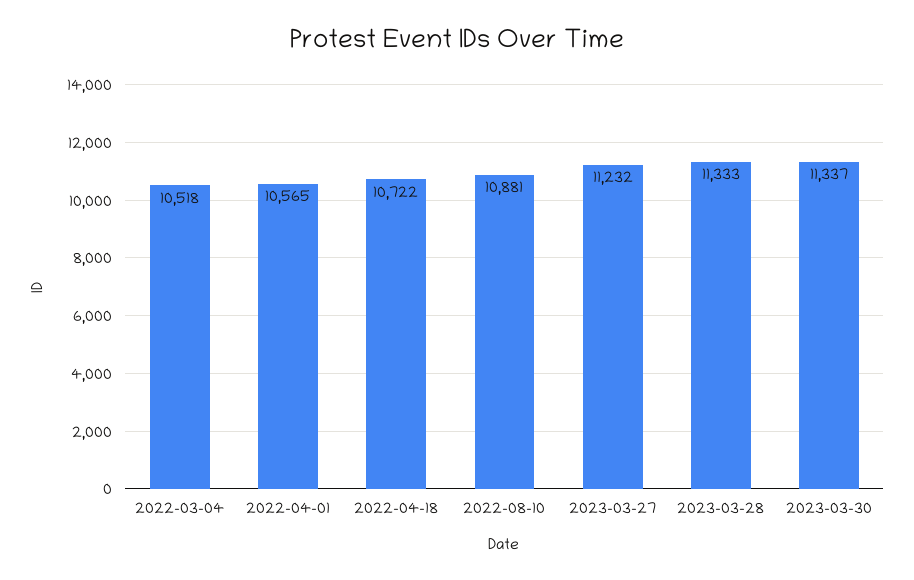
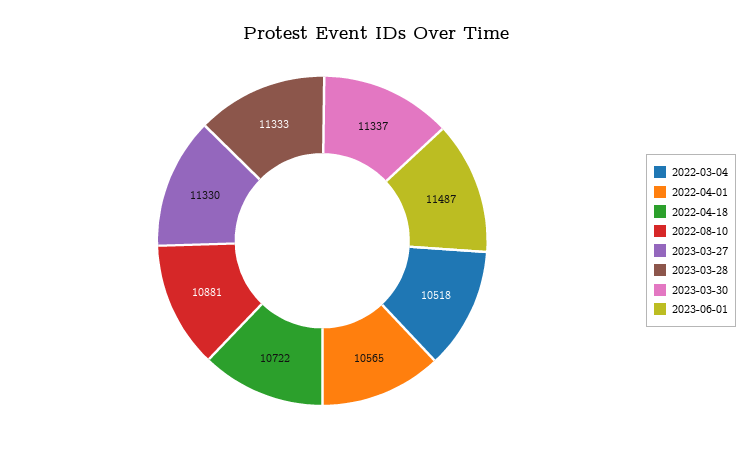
2023-03-27: 11232 -> 11330
2023-06-01: none -> 11487

